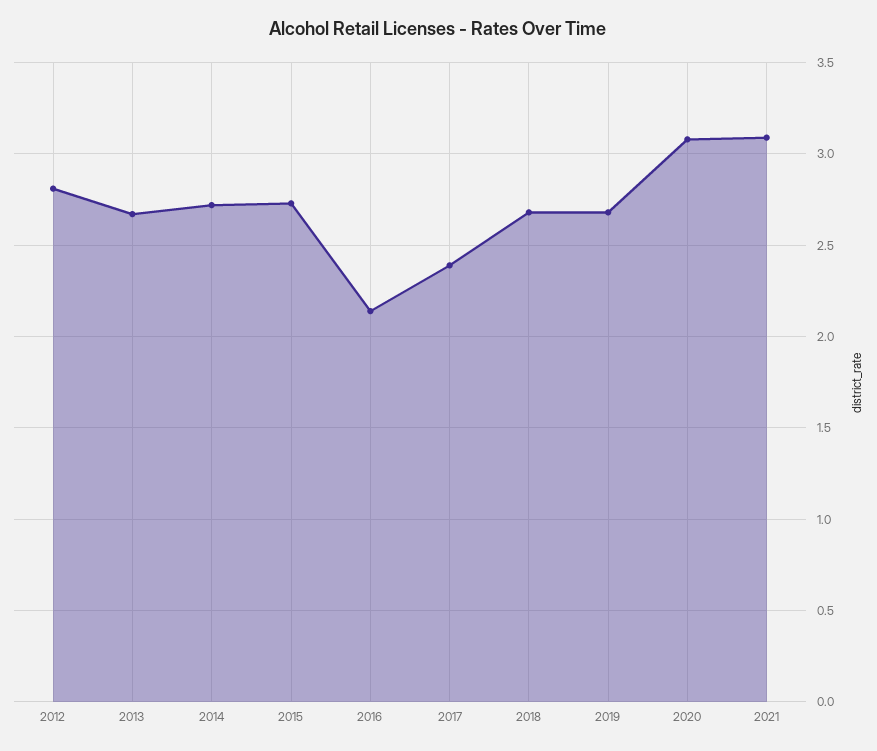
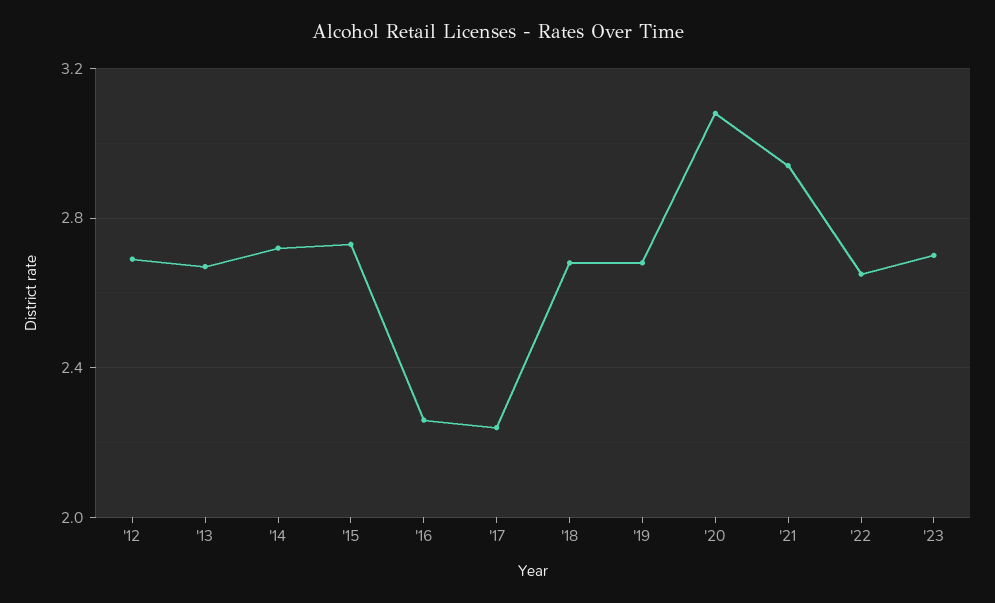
2012: 2.8 -> 2.7
2016: 2.15 -> 2.25
2017: 2.4 -> 2.25
2021: 3.1 -> 2.95
'22: none -> 2.65
'23: none -> 2.7

